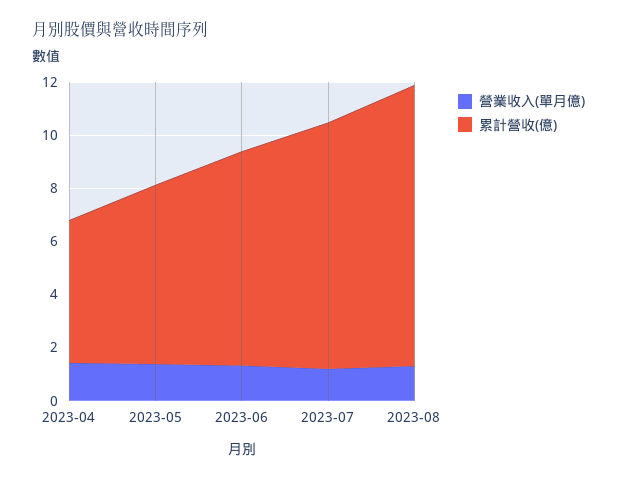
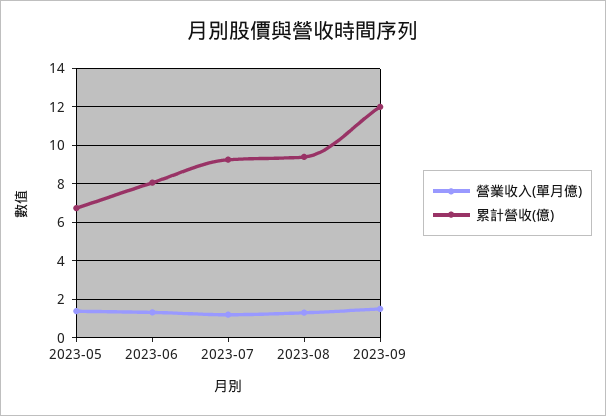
營業收入(單月億), 2023-04: 1.5 -> none
累計營收(億), 2023-04: 5.5 -> none
累計營收(億), 2023-08: 10.5 -> 9.5
營業收入(單月億), 2023-09: none -> 1.5
累計營收(億), 2023-09: none -> 12

